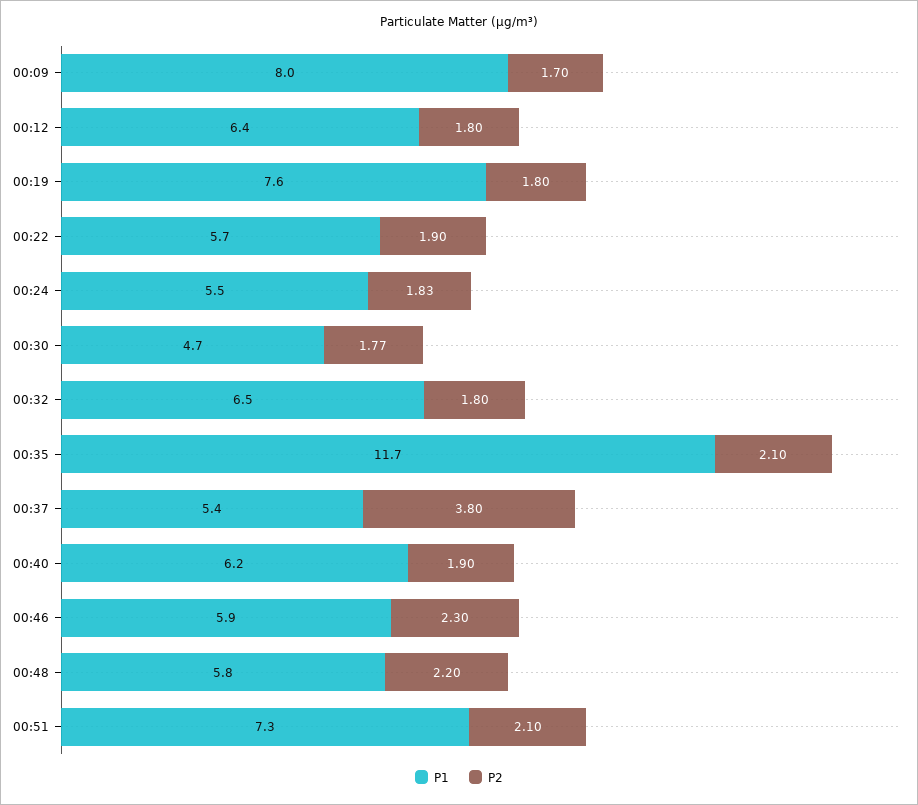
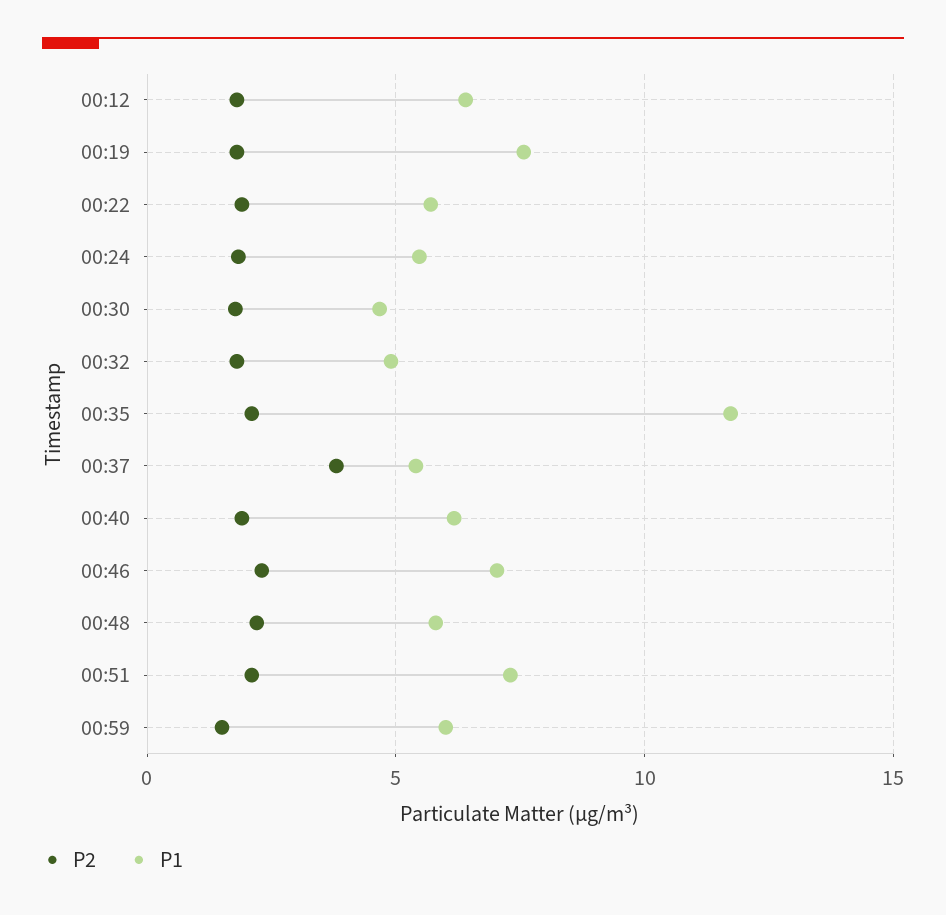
P1, 00:09: 8 -> none
P2, 00:09: 1.7 -> none
P1, 00:32: 6.5 -> 5
P1, 00:46: 5.9 -> 7
P2, 00:59: none -> 1.5
P1, 00:59: none -> 6

